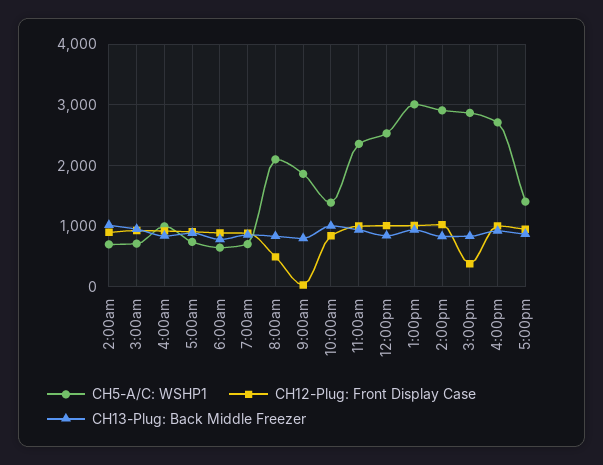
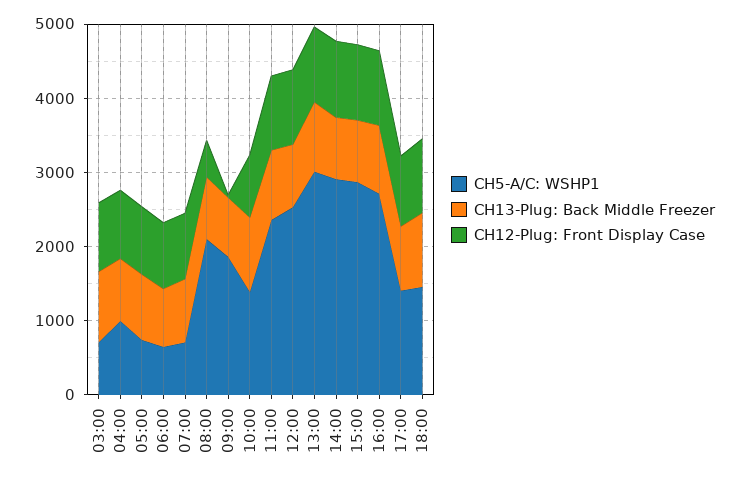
CH5-A/C: WSHP1, 2:00am: 700 -> none
CH12-Plug: Front Display Case, 2:00am: 900 -> none
CH13-Plug: Back Middle Freezer, 2:00am: 1000 -> none
CH12-Plug: Front Display Case, 3:00pm: 400 -> 1000
CH5-A/C: WSHP1, 18:00: none -> 1400
CH13-Plug: Back Middle Freezer, 18:00: none -> 1000
CH12-Plug: Front Display Case, 18:00: none -> 1000

